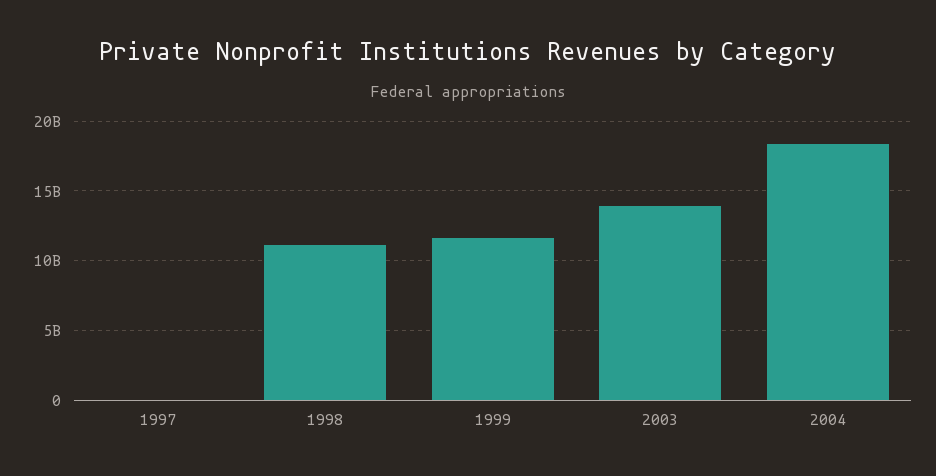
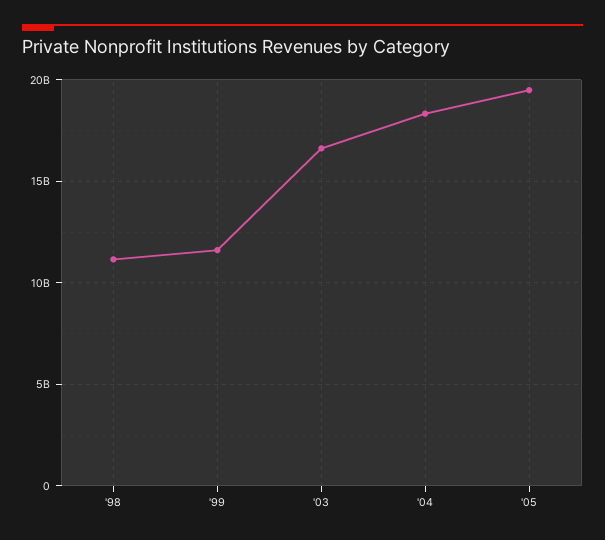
1997: 0 -> none
2003: 14000000000 -> 16500000000
'05: none -> 19500000000

